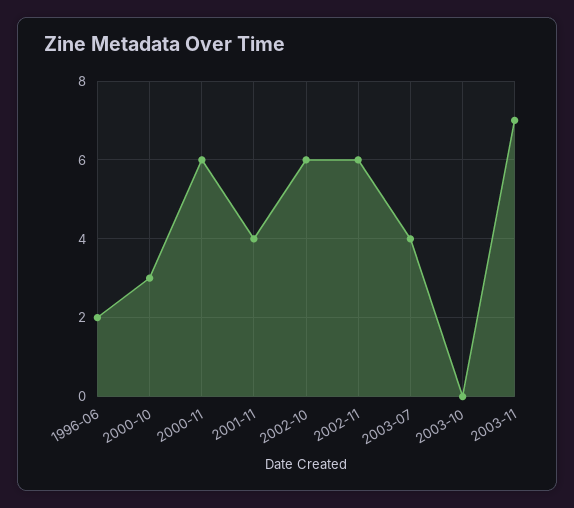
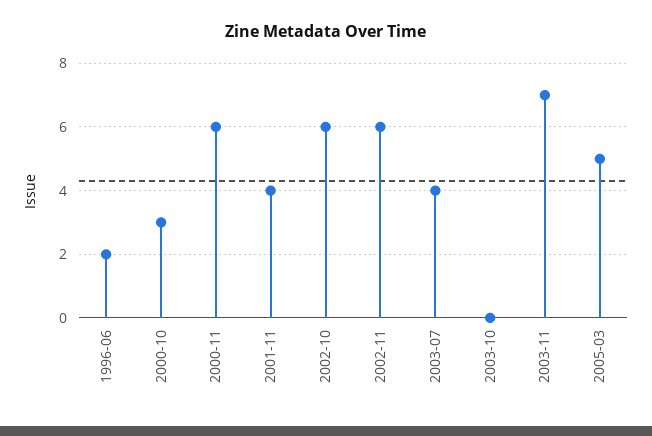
2005-03: none -> 5

